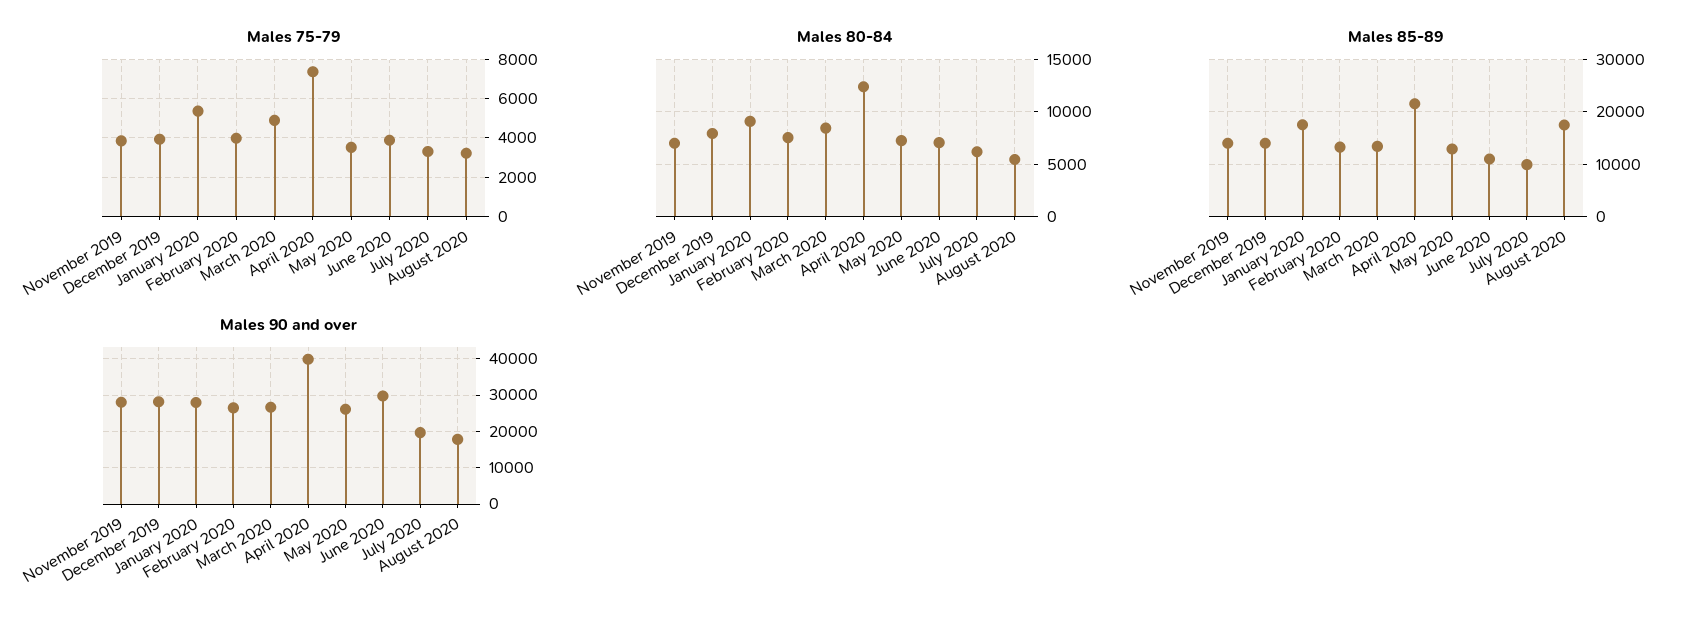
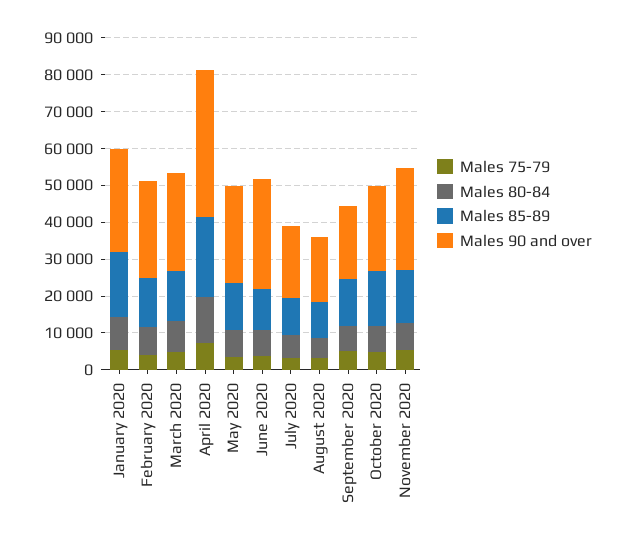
Males 75-79, November 2019: 4000 -> none
Males 75-79, December 2019: 4000 -> none
Males 80-84, November 2019: 7000 -> none
Males 80-84, December 2019: 8000 -> none
Males 85-89, November 2019: 14000 -> none
Males 85-89, December 2019: 14000 -> none
Males 85-89, August 2020: 18000 -> 10000
Males 90 and over, November 2019: 28000 -> none
Males 90 and over, December 2019: 28000 -> none
Males 75-79, September 2020: none -> 5000
Males 80-84, September 2020: none -> 7500
Males 85-89, September 2020: none -> 12500
Males 90 and over, September 2020: none -> 20000
Males 75-79, October 2020: none -> 5000
Males 80-84, October 2020: none -> 7500
Males 85-89, October 2020: none -> 15000
Males 90 and over, October 2020: none -> 22500
Males 75-79, November 2020: none -> 5000
Males 80-84, November 2020: none -> 7500
Males 85-89, November 2020: none -> 15000
Males 90 and over, November 2020: none -> 27500

